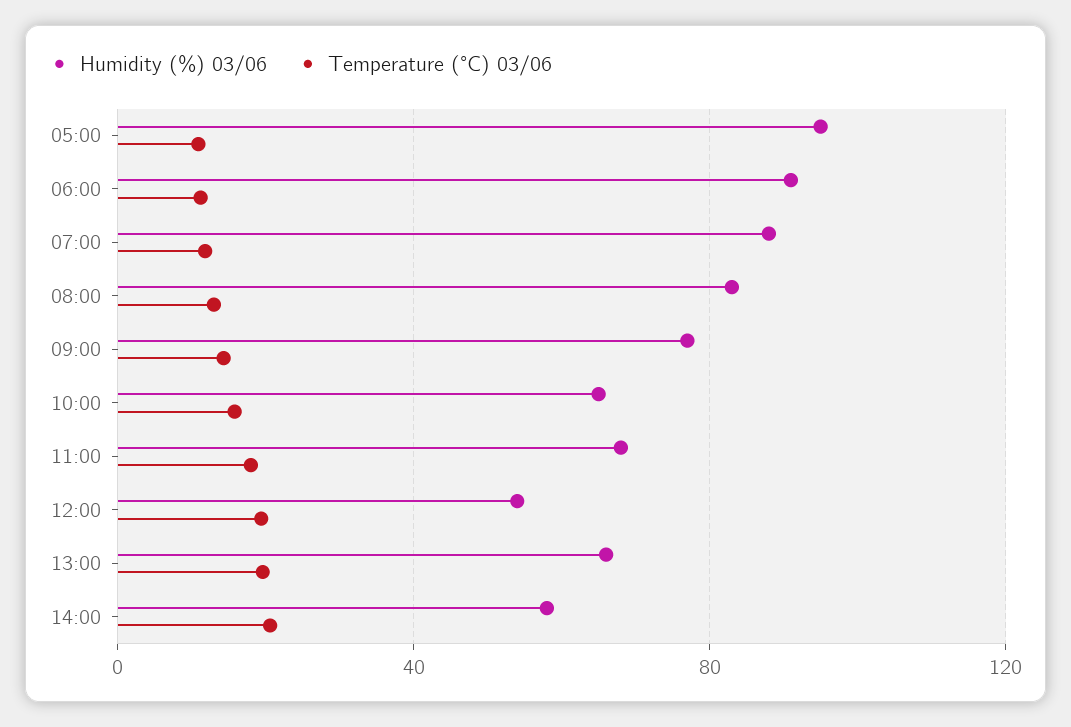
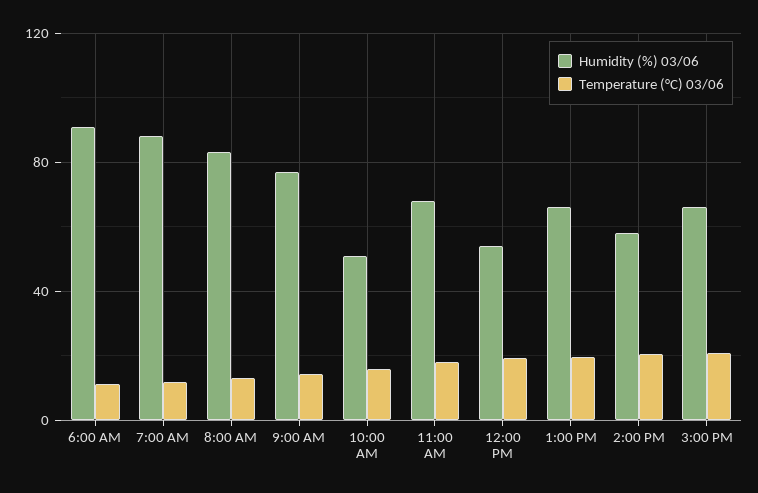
Humidity (%) 03/06, 05:00: 95 -> none
Temperature (°C) 03/06, 05:00: 10 -> none
Humidity (%) 03/06, 10:00: 65 -> 50
Humidity (%) 03/06, 3:00 PM: none -> 65
Temperature (°C) 03/06, 3:00 PM: none -> 20

